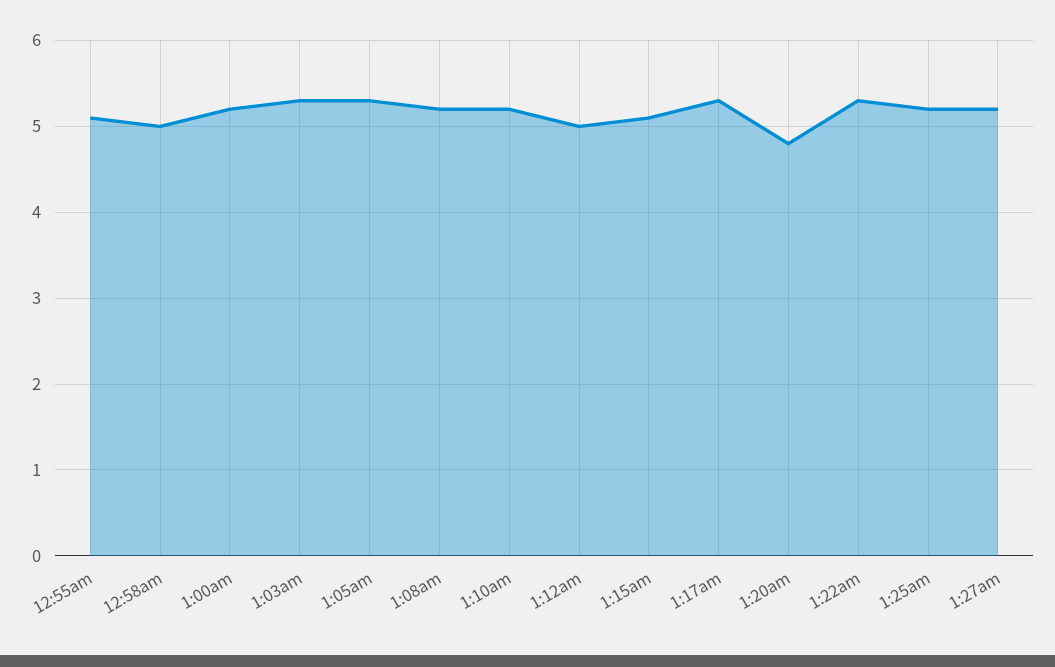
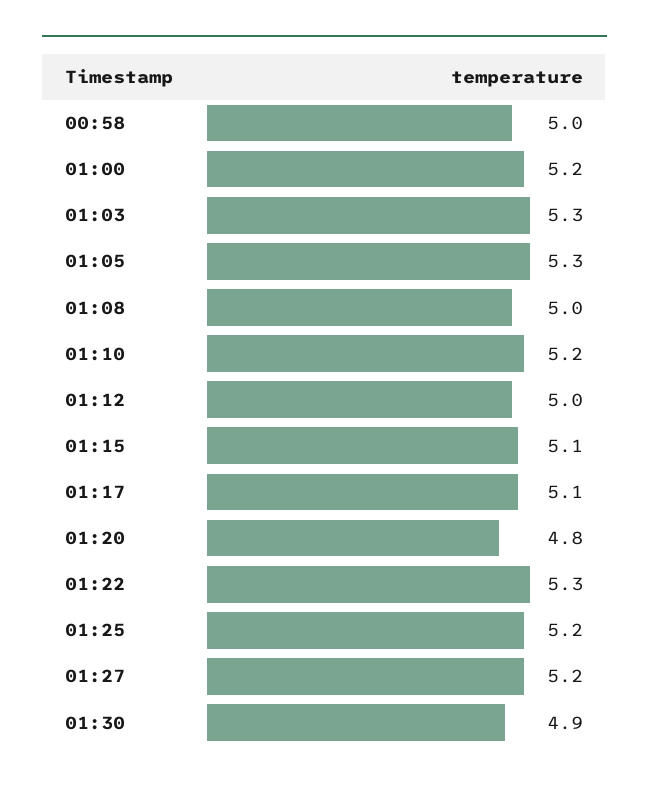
12:55am: 5.1 -> none
1:08am: 5.2 -> 5
1:17am: 5.3 -> 5.1
01:30: none -> 4.9

